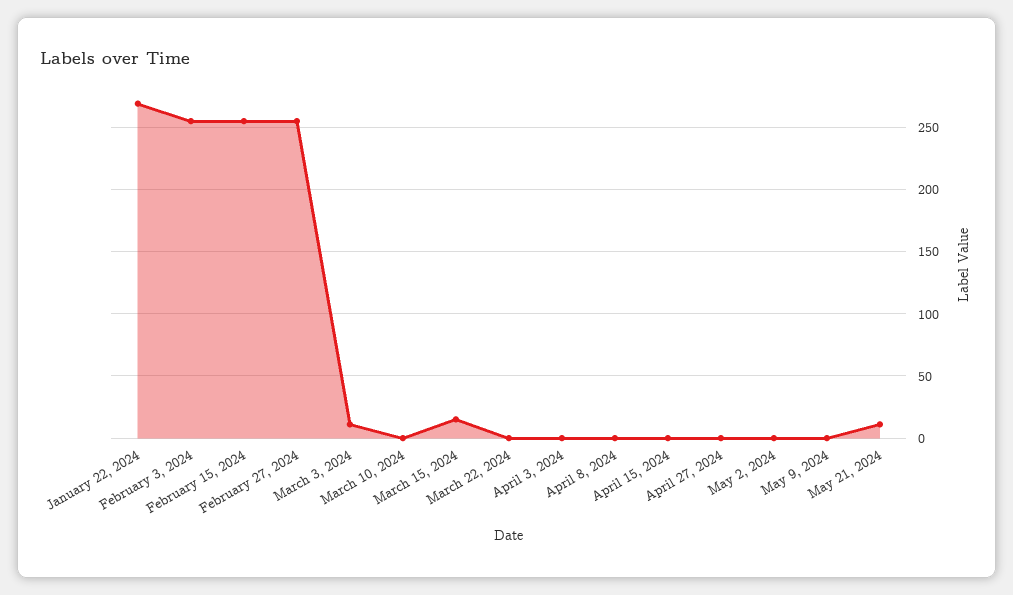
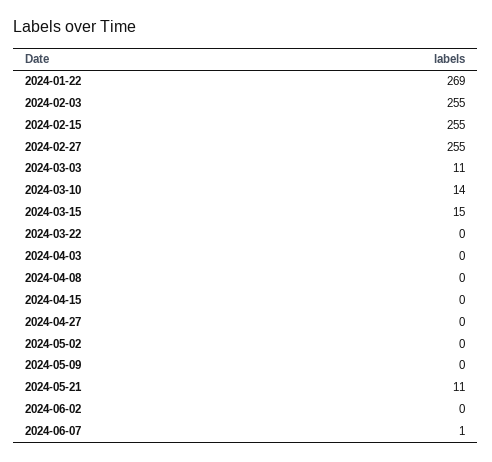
March 10, 2024: 0 -> 14
2024-06-02: none -> 0
2024-06-07: none -> 1

